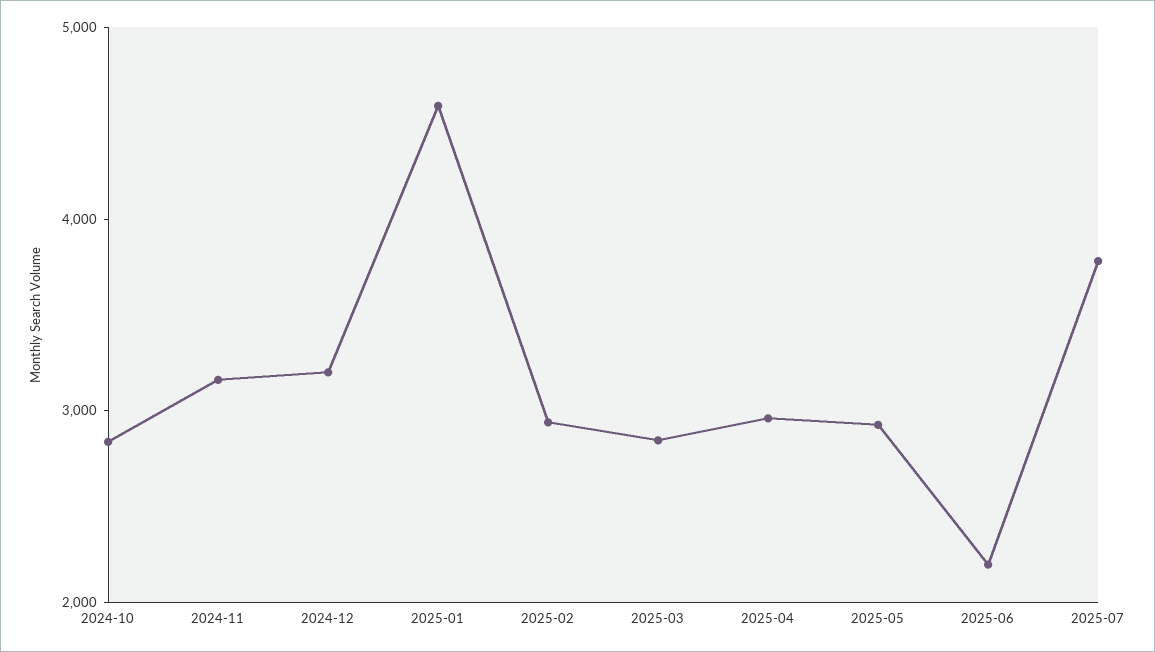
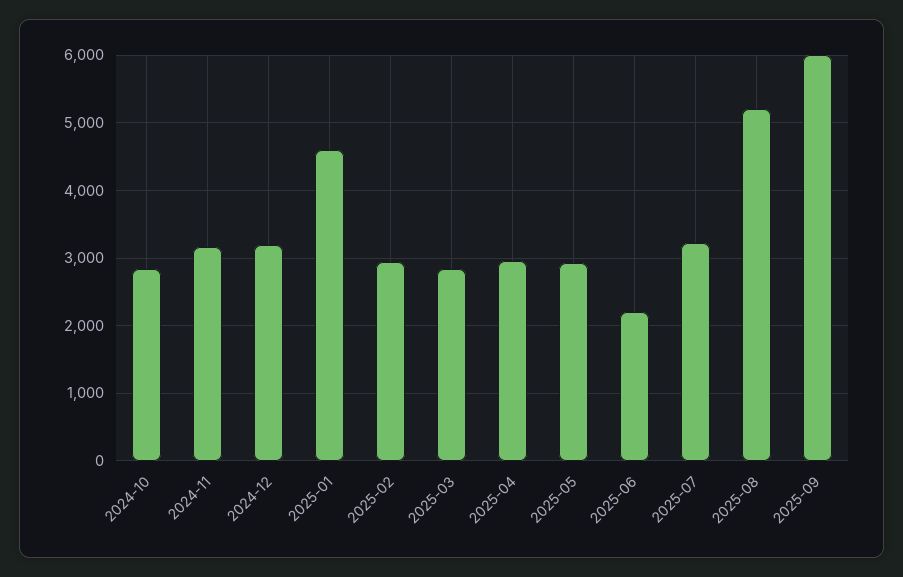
2025-07: 3800 -> 3200
2025-08: none -> 5200
2025-09: none -> 6000

